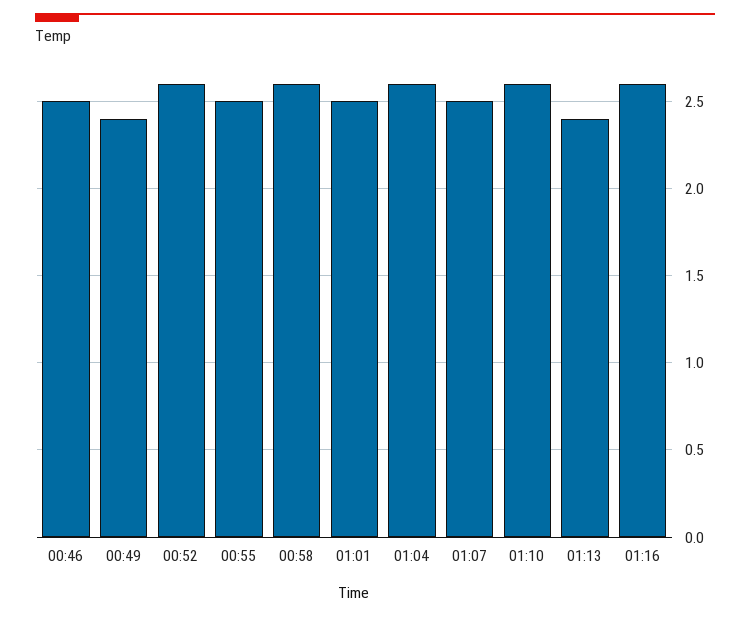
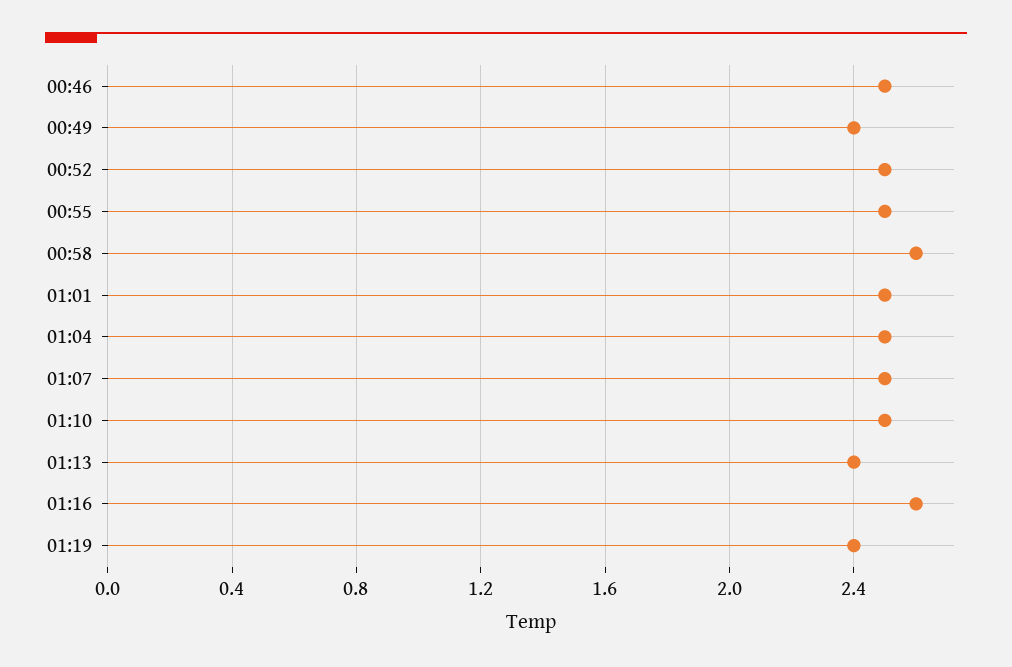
00:52: 2.6 -> 2.5
01:04: 2.6 -> 2.5
01:10: 2.6 -> 2.5
01:19: none -> 2.4

